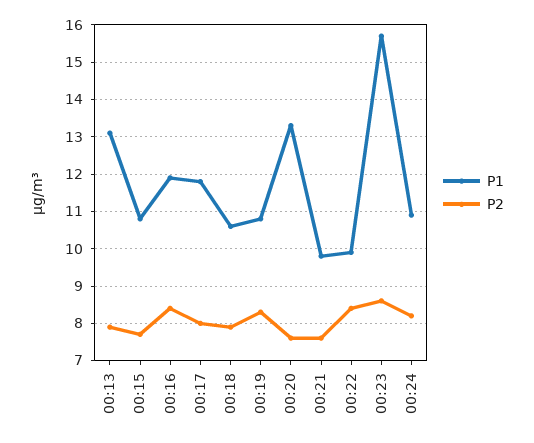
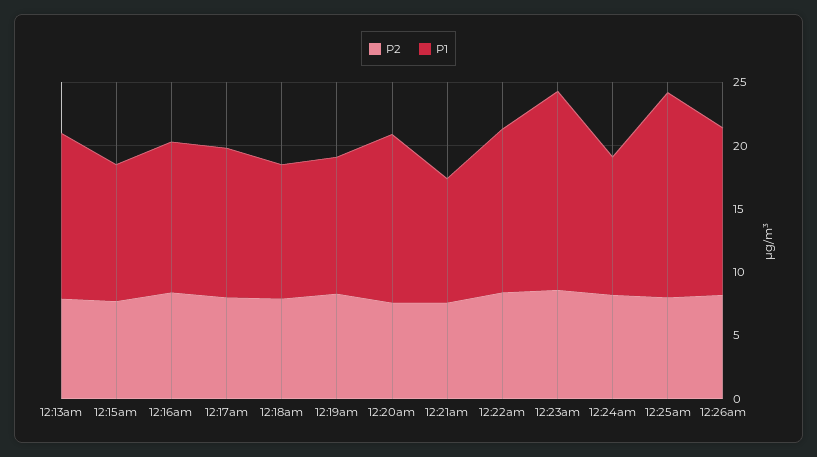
P1, 00:22: 10 -> 13
P2, 12:25am: none -> 8
P1, 12:25am: none -> 16
P2, 12:26am: none -> 8
P1, 12:26am: none -> 13

